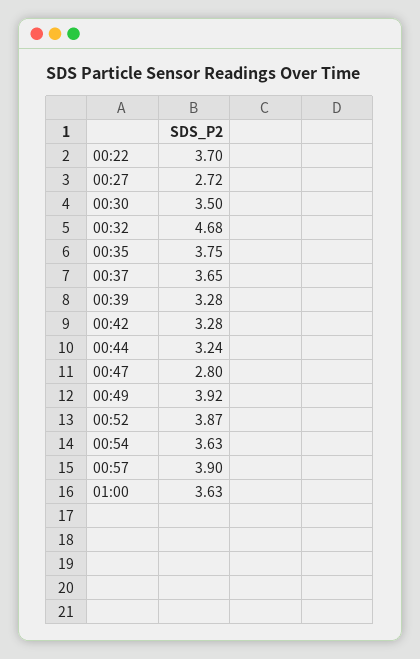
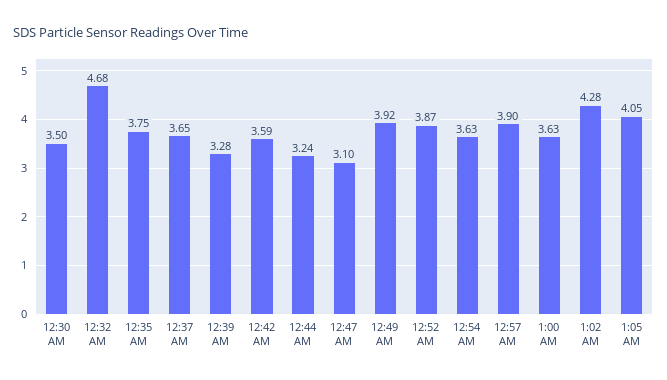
00:22: 3.7 -> none
00:27: 2.72 -> none
00:42: 3.28 -> 3.59
00:47: 2.8 -> 3.1
1:02 AM: none -> 4.28
1:05 AM: none -> 4.05

